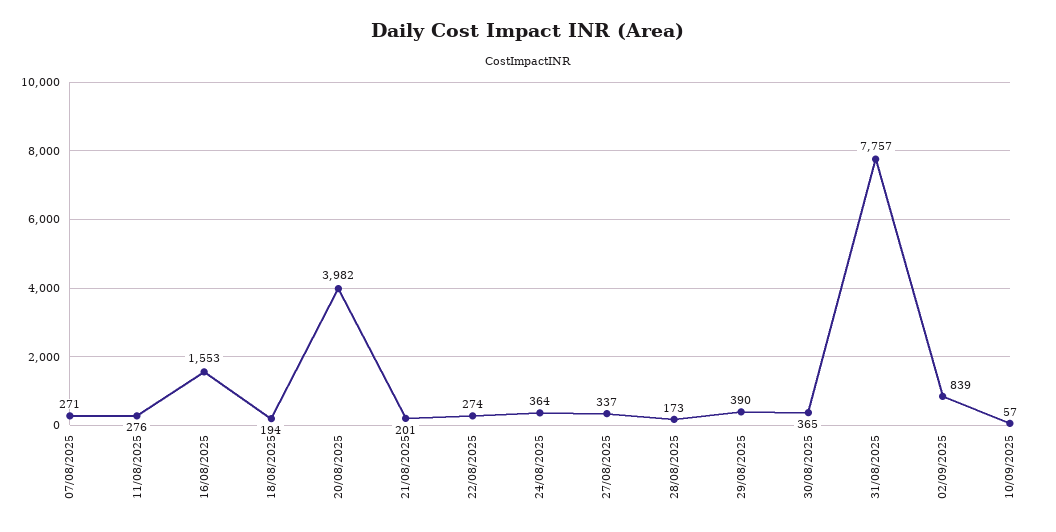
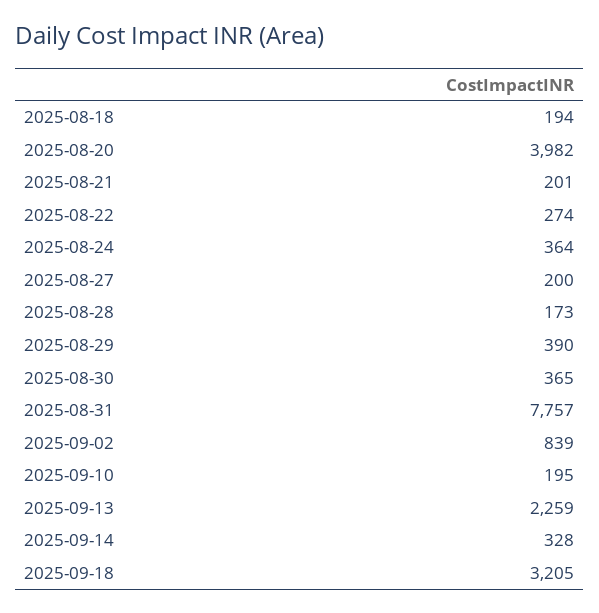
07/08/2025: 271 -> none
11/08/2025: 276 -> none
16/08/2025: 1553 -> none
27/08/2025: 337 -> 200
10/09/2025: 57 -> 195
2025-09-13: none -> 2259
2025-09-14: none -> 328
2025-09-18: none -> 3205

